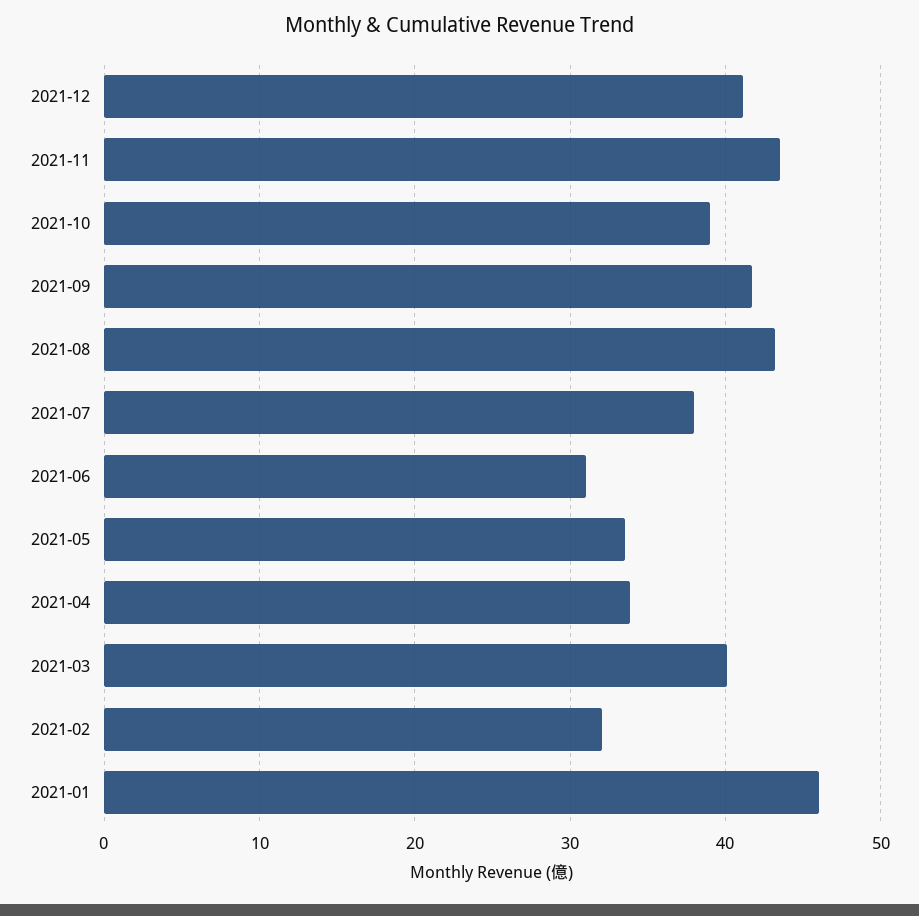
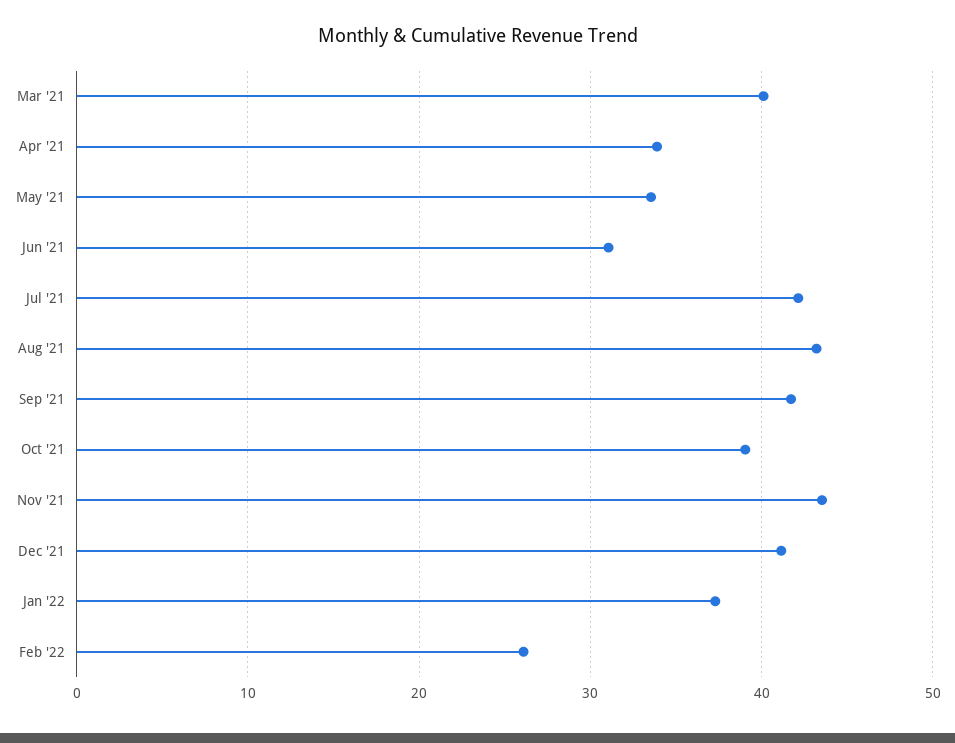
2021-07: 38 -> 42
2021-02: 32 -> none
2021-01: 46 -> none
Jan '22: none -> 37
Feb '22: none -> 26

